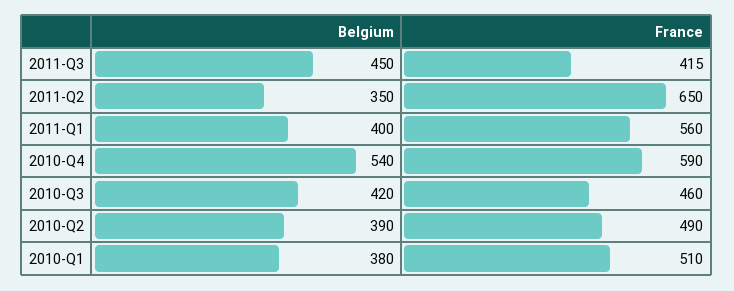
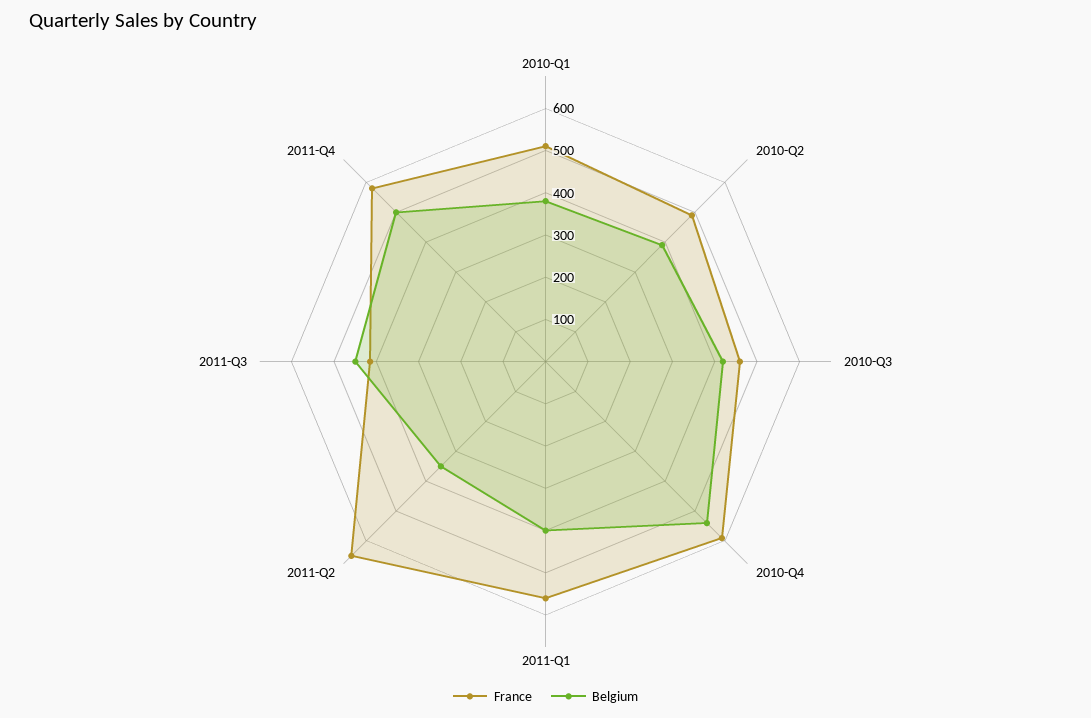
France, 2011-Q4: none -> 580
Belgium, 2011-Q4: none -> 500

